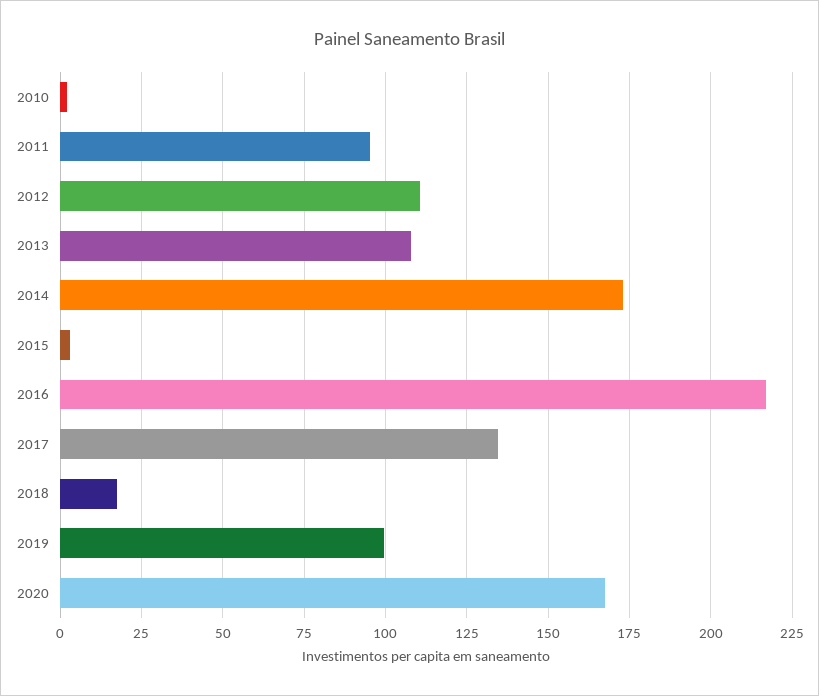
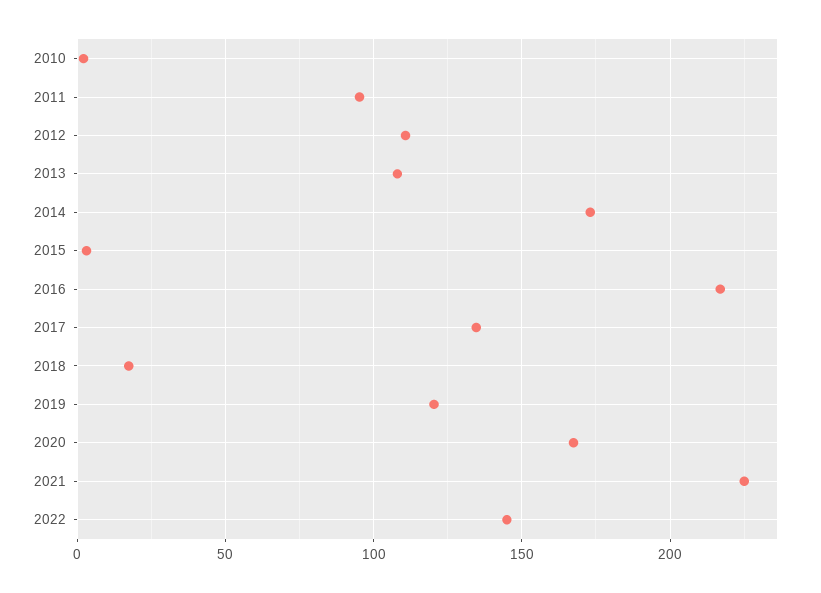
2019: 100 -> 120
2021: none -> 225
2022: none -> 145

